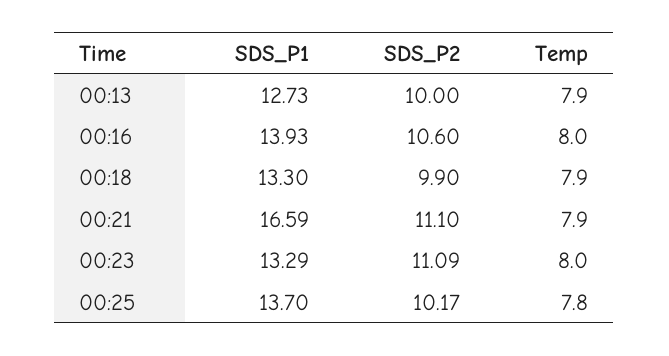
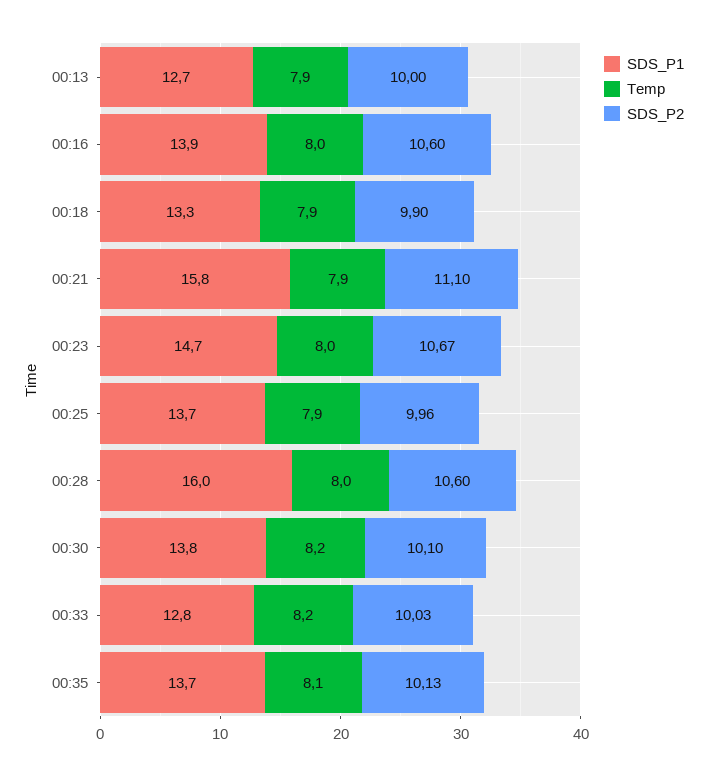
SDS_P1, 00:21: 16.59 -> 15.8
SDS_P1, 00:23: 13.29 -> 14.7
SDS_P2, 00:23: 11.09 -> 10.67
SDS_P2, 00:25: 10.17 -> 9.96
Temp, 00:25: 7.8 -> 7.9
SDS_P1, 00:28: none -> 16
Temp, 00:28: none -> 8
SDS_P2, 00:28: none -> 10.6
SDS_P1, 00:30: none -> 13.8
Temp, 00:30: none -> 8.2
SDS_P2, 00:30: none -> 10.1
SDS_P1, 00:33: none -> 12.8
Temp, 00:33: none -> 8.2
SDS_P2, 00:33: none -> 10.03
SDS_P1, 00:35: none -> 13.7
Temp, 00:35: none -> 8.1
SDS_P2, 00:35: none -> 10.13

